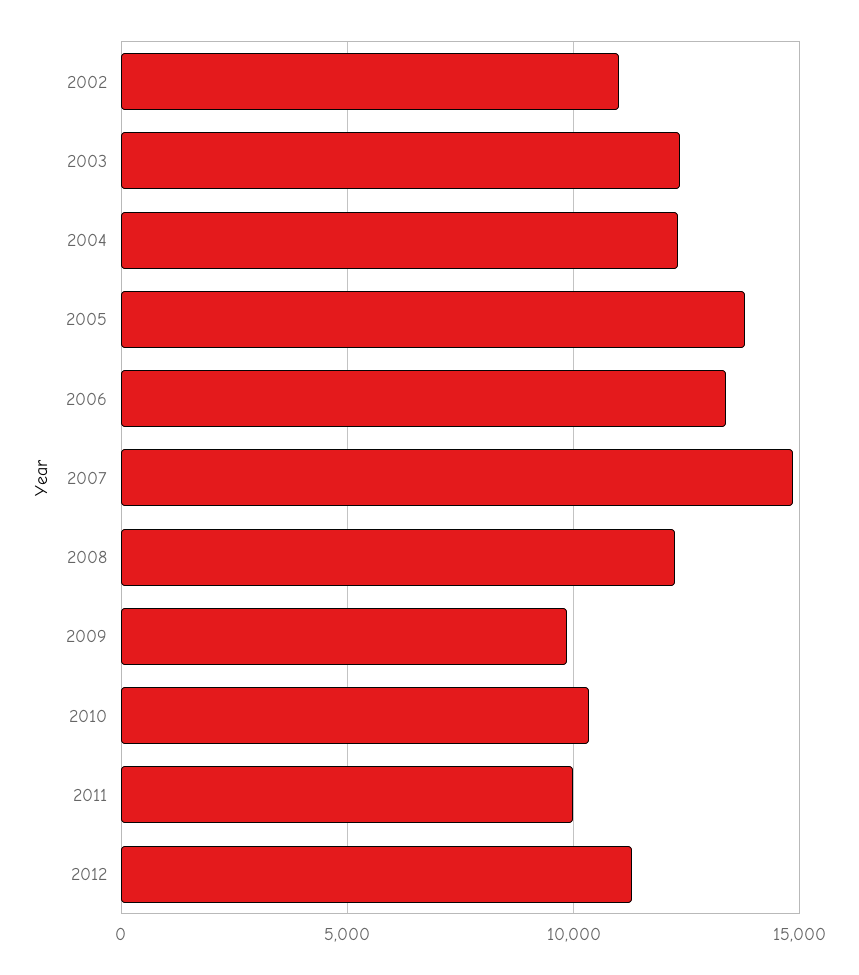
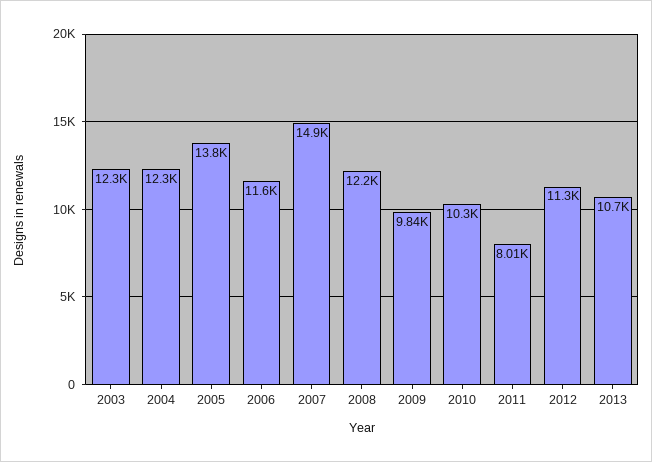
2002: 11000 -> none
2006: 13500 -> 11600
2011: 10000 -> 8010
2013: none -> 10700

